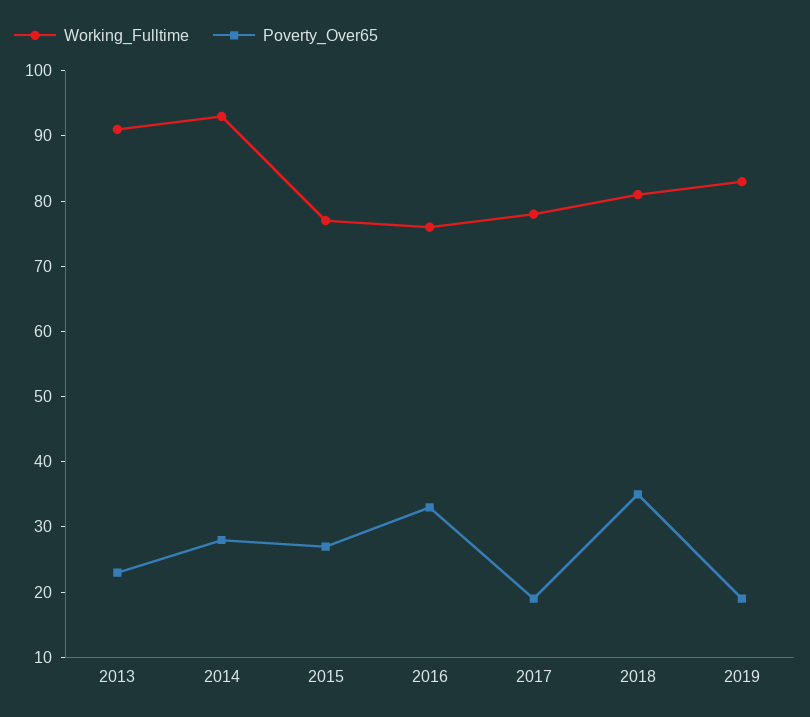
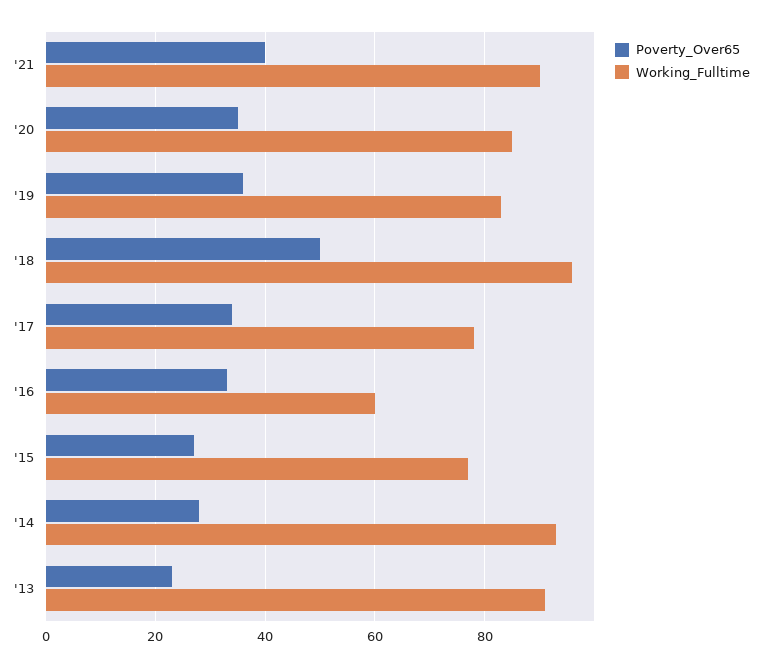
Working_Fulltime, 2016: 75 -> 60
Poverty_Over65, 2017: 20 -> 35
Working_Fulltime, 2018: 80 -> 95
Poverty_Over65, 2018: 35 -> 50
Poverty_Over65, 2019: 20 -> 35
Poverty_Over65, '21: none -> 40
Working_Fulltime, '21: none -> 90
Poverty_Over65, '20: none -> 35
Working_Fulltime, '20: none -> 85

